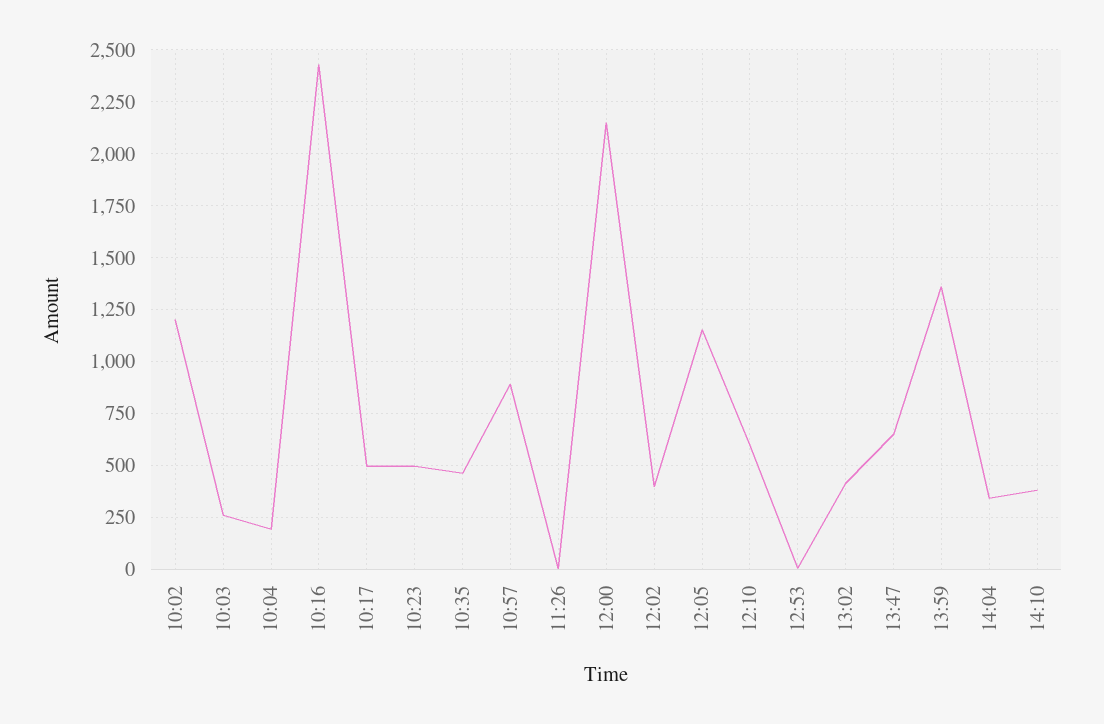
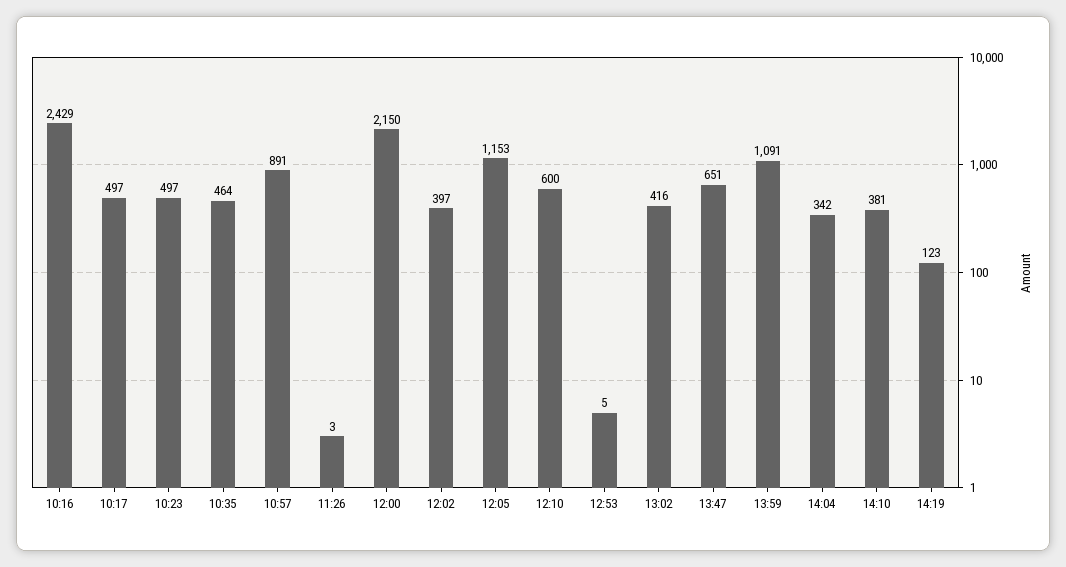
10:02: 1200 -> none
10:03: 250 -> none
10:04: 200 -> none
13:59: 1350 -> 1091
14:19: none -> 123

